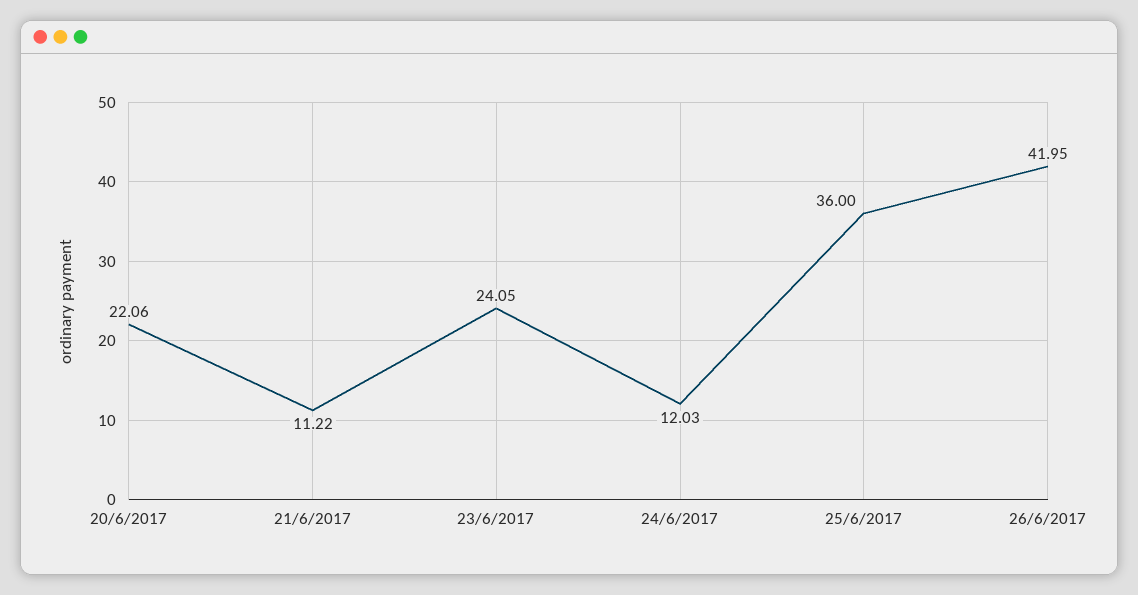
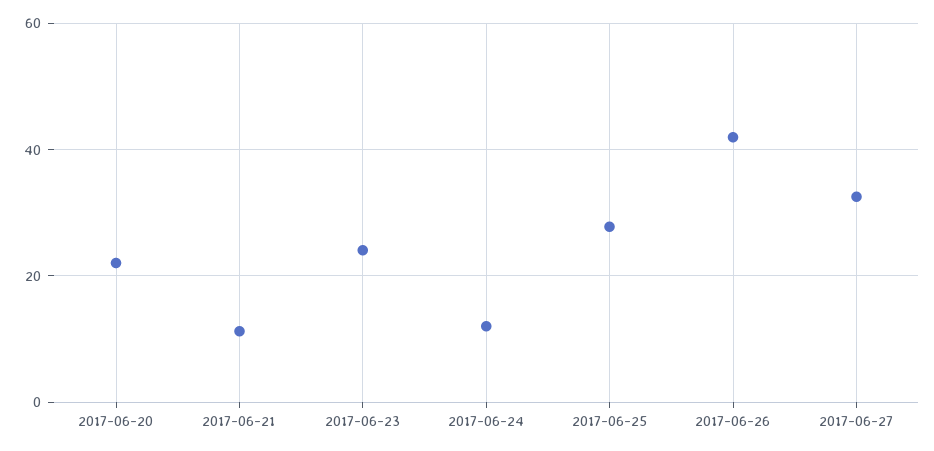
25/6/2017: 36 -> 28
2017-06-27: none -> 32

